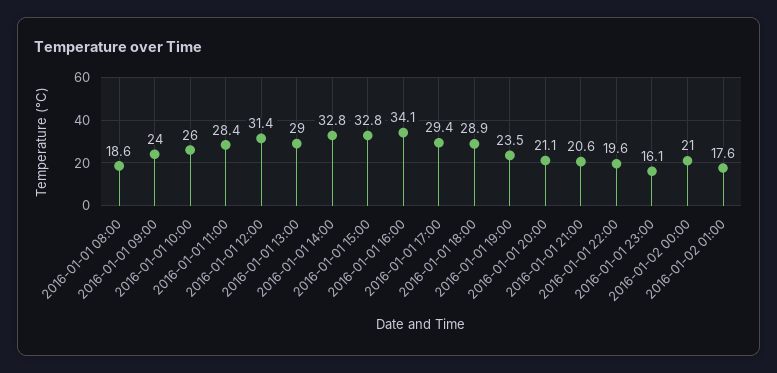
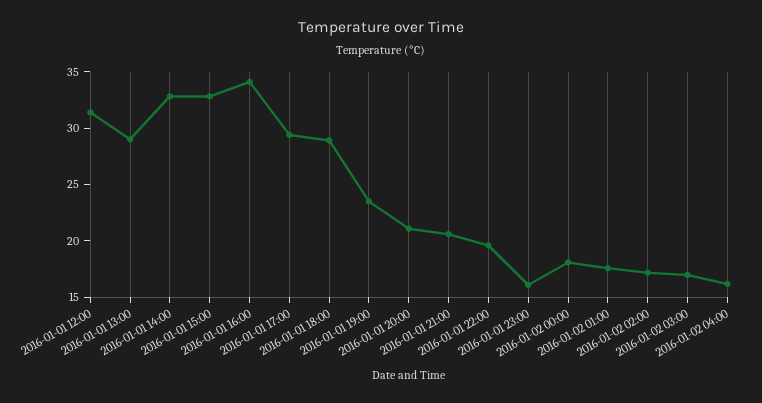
2016-01-01 08:00: 18.6 -> none
2016-01-01 09:00: 24 -> none
2016-01-01 10:00: 26 -> none
2016-01-01 11:00: 28.4 -> none
2016-01-02 00:00: 21 -> 18
2016-01-02 02:00: none -> 17
2016-01-02 03:00: none -> 17
2016-01-02 04:00: none -> 16

